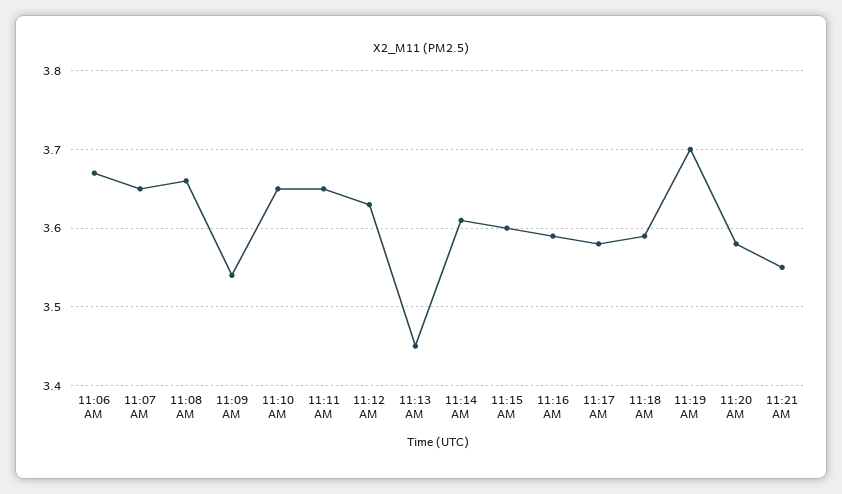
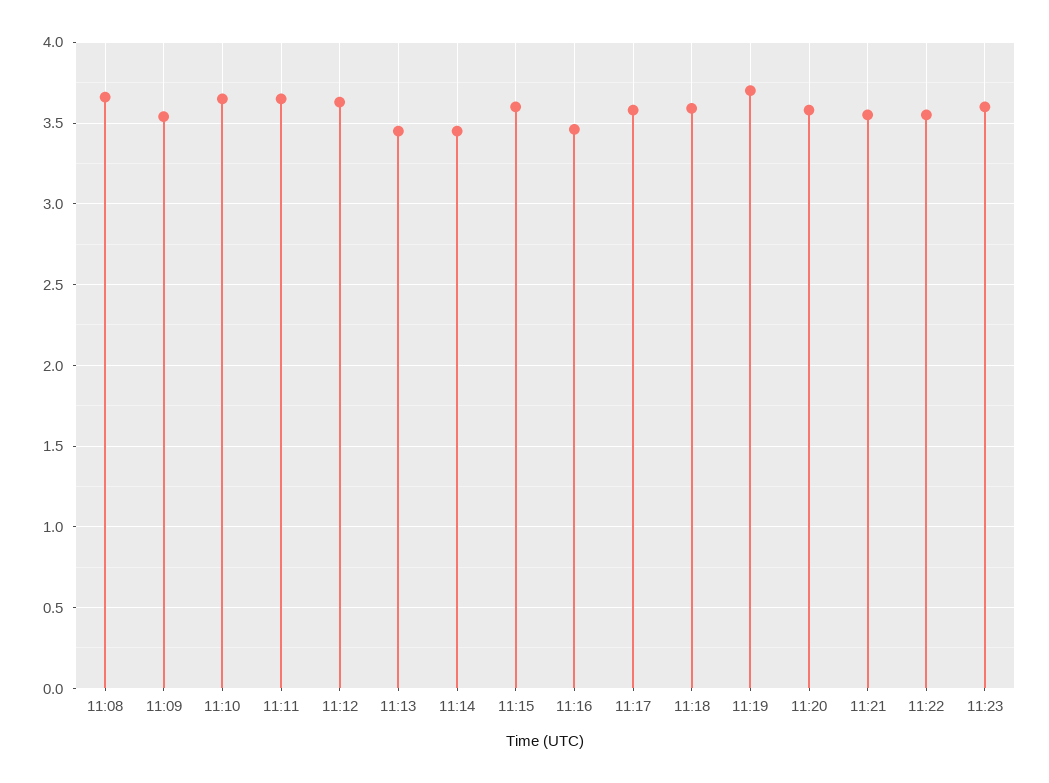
11:06 AM: 3.67 -> none
11:07 AM: 3.65 -> none
11:14 AM: 3.61 -> 3.45
11:16 AM: 3.59 -> 3.45
11:22: none -> 3.55
11:23: none -> 3.6

